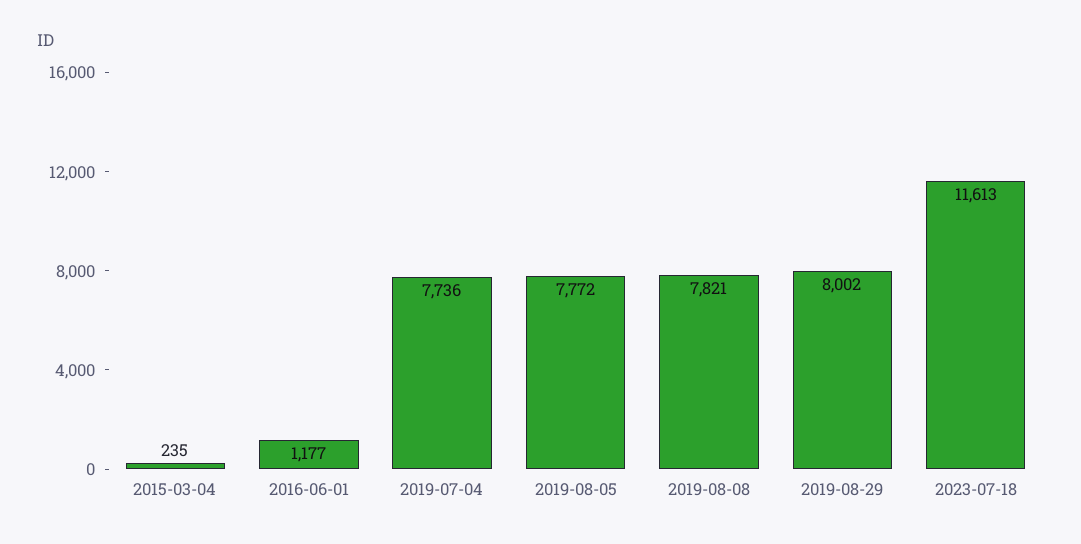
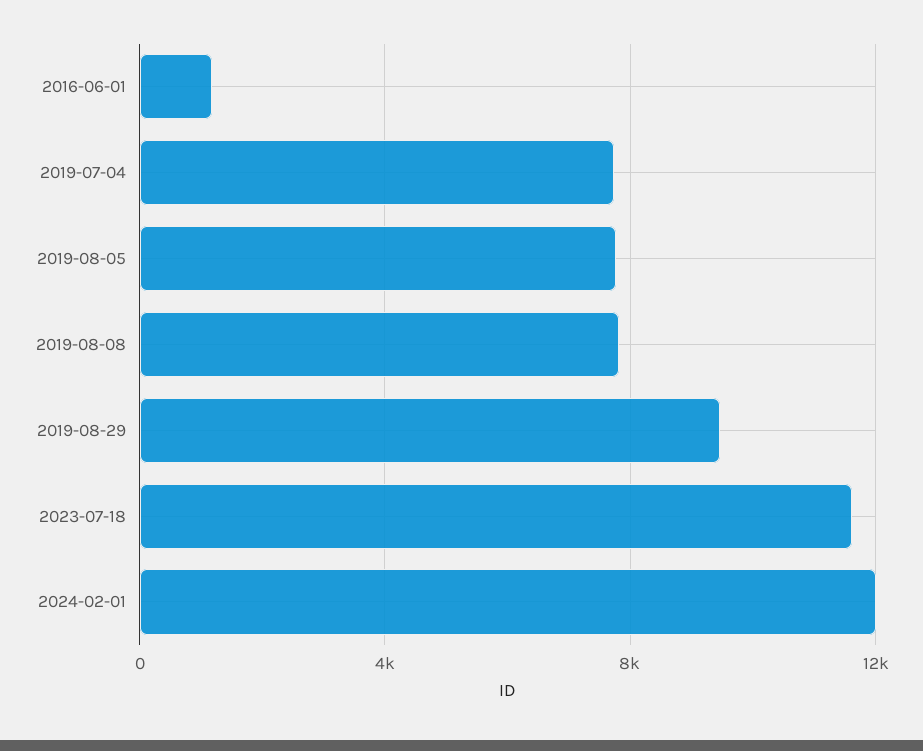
2015-03-04: 235 -> none
2019-08-29: 8002 -> 9500
2024-02-01: none -> 12000

